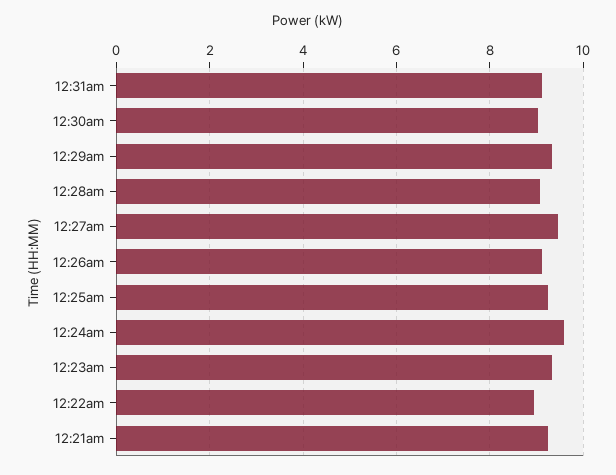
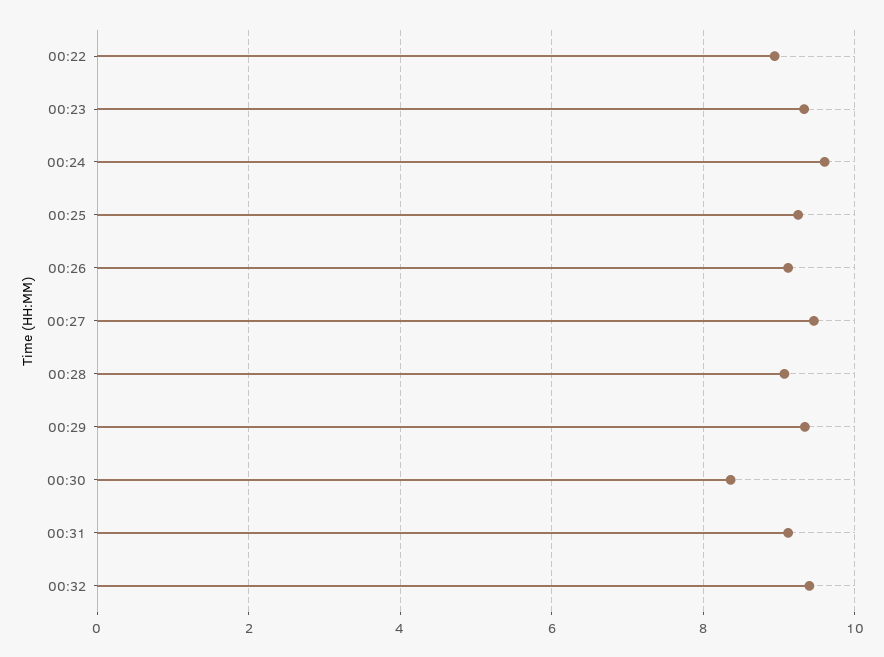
12:30am: 9 -> 8.4
12:21am: 9.2 -> none
00:32: none -> 9.4

